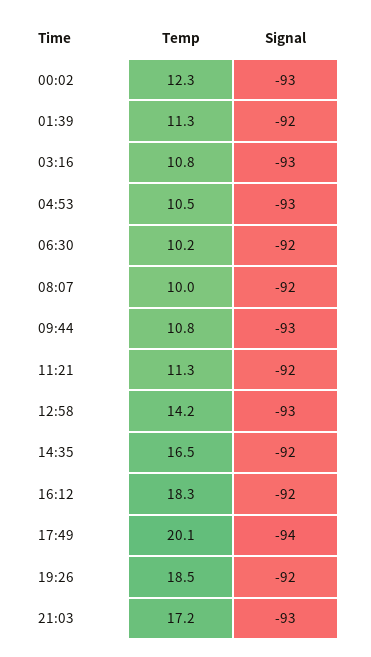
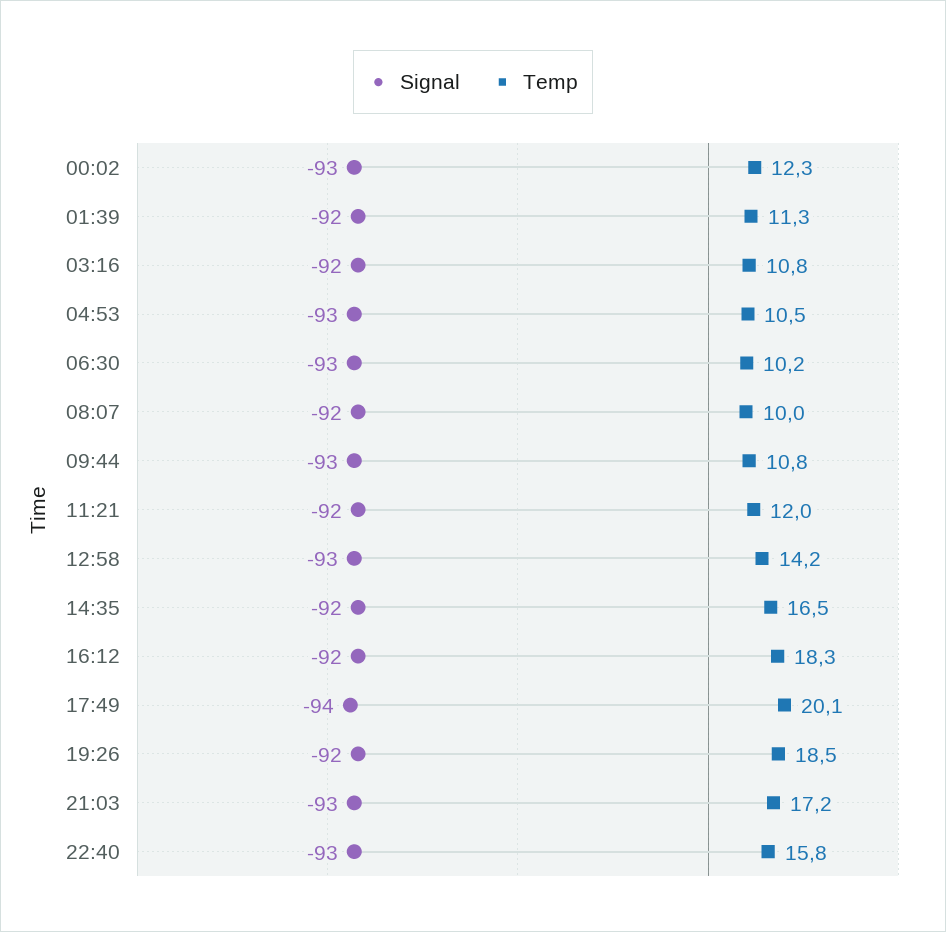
Signal, 03:16: -93 -> -92
Signal, 06:30: -92 -> -93
Temp, 11:21: 11.3 -> 12
Signal, 22:40: none -> -93
Temp, 22:40: none -> 15.8

